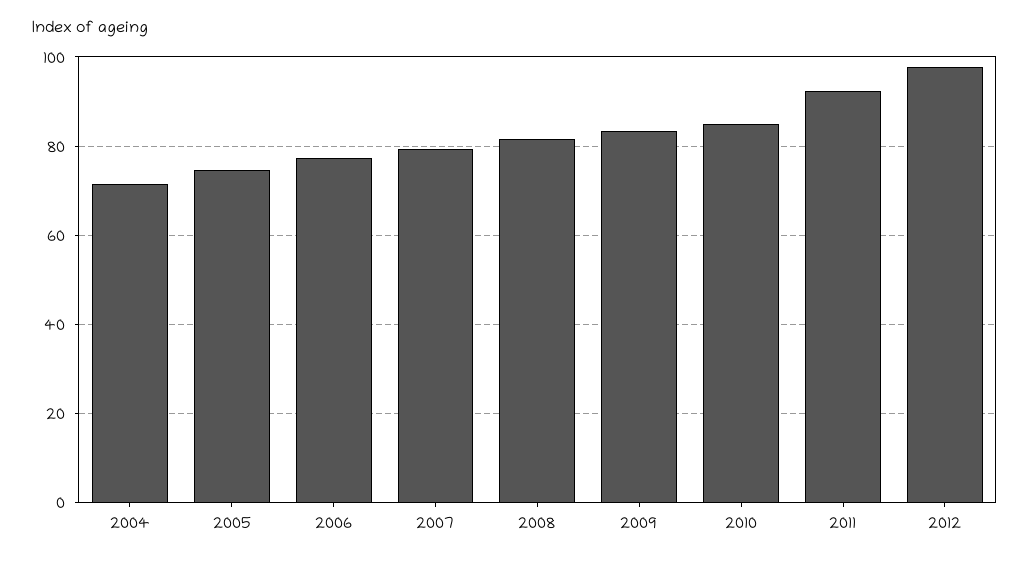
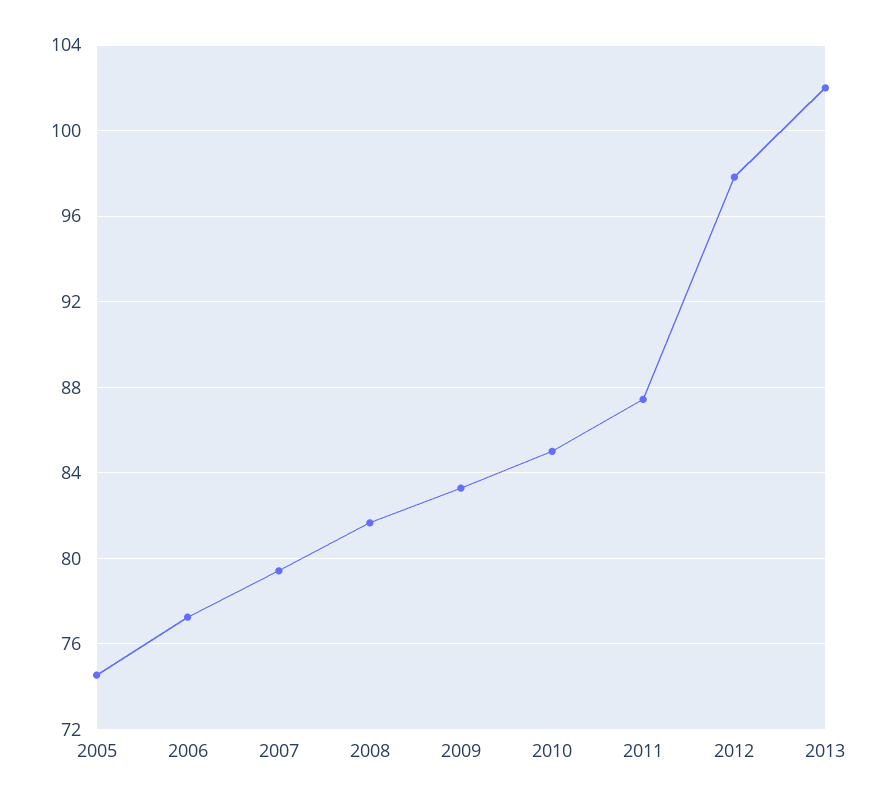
2004: 72 -> none
2011: 92 -> 87.5
2013: none -> 102

